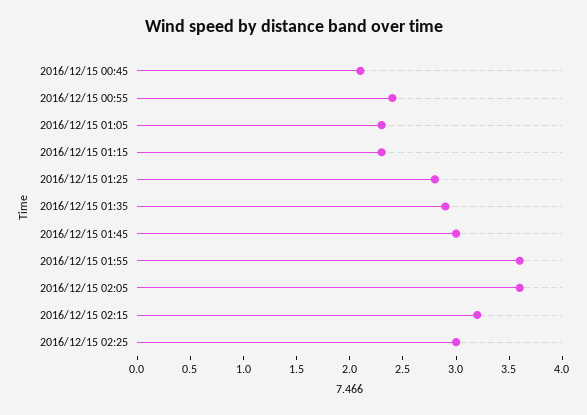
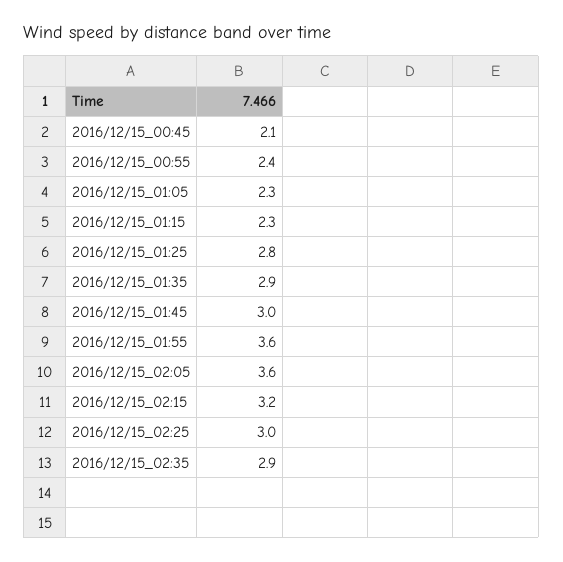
2016/12/15_02:35: none -> 2.9

